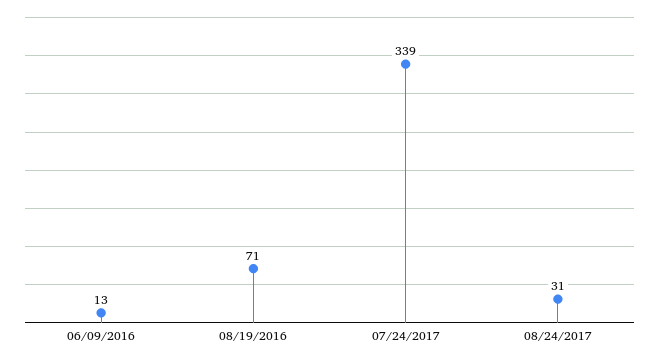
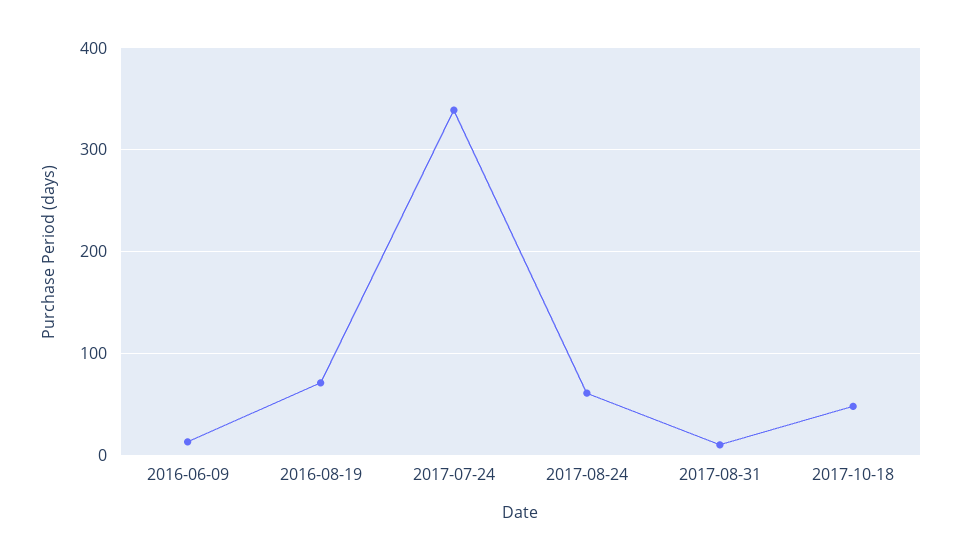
08/24/2017: 31 -> 60
2017-08-31: none -> 10
2017-10-18: none -> 50

